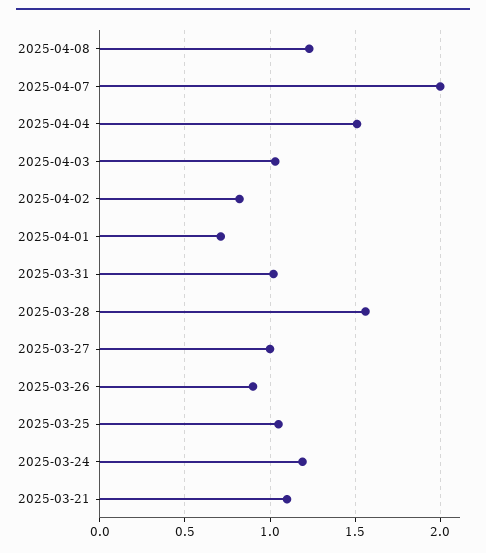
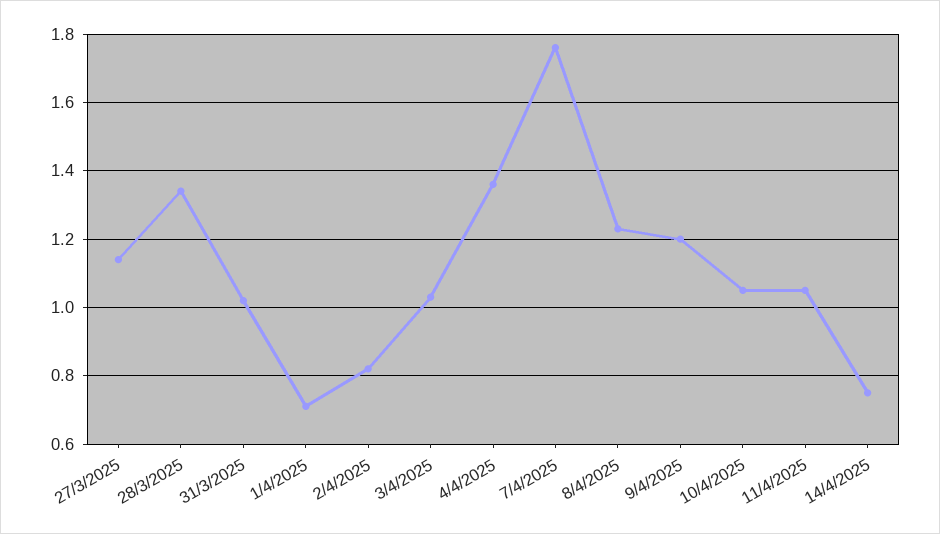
2025-04-07: 2 -> 1.75
2025-04-04: 1.5 -> 1.35
2025-03-28: 1.55 -> 1.35
2025-03-27: 1 -> 1.15
2025-03-26: 0.9 -> none
2025-03-25: 1.05 -> none
2025-03-24: 1.2 -> none
2025-03-21: 1.1 -> none
9/4/2025: none -> 1.2
10/4/2025: none -> 1.05
11/4/2025: none -> 1.05
14/4/2025: none -> 0.75

